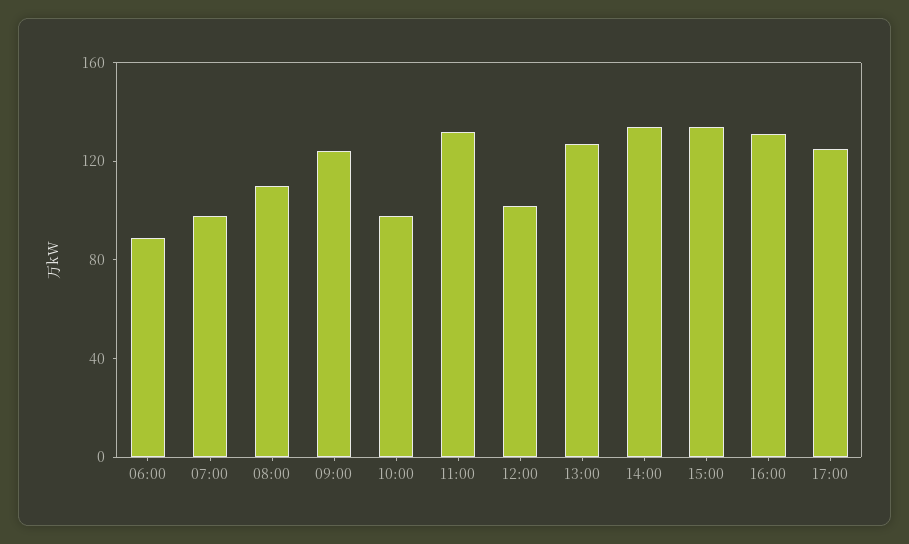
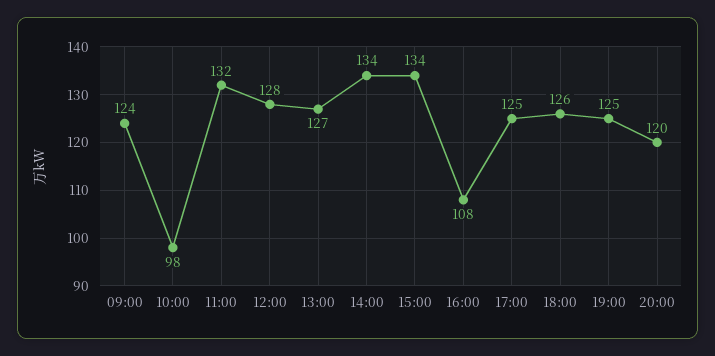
06:00: 90 -> none
07:00: 100 -> none
08:00: 110 -> none
12:00: 100 -> 128
16:00: 130 -> 108
18:00: none -> 126
19:00: none -> 125
20:00: none -> 120

